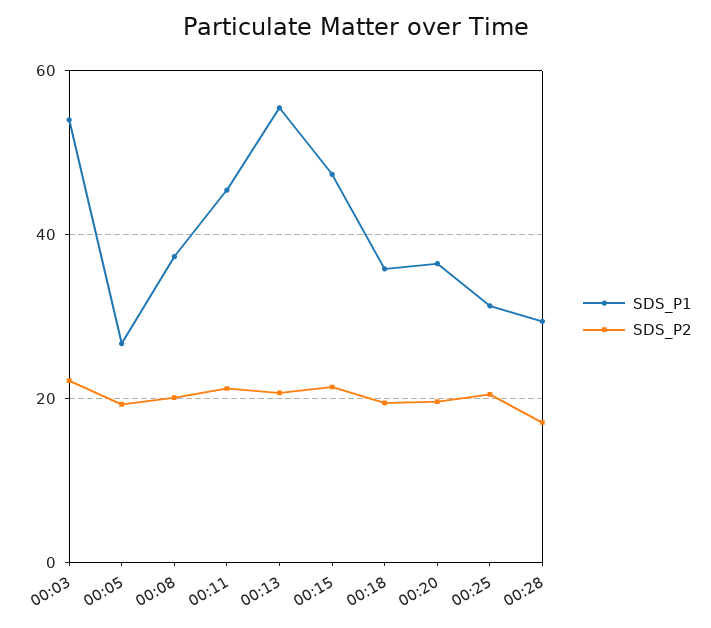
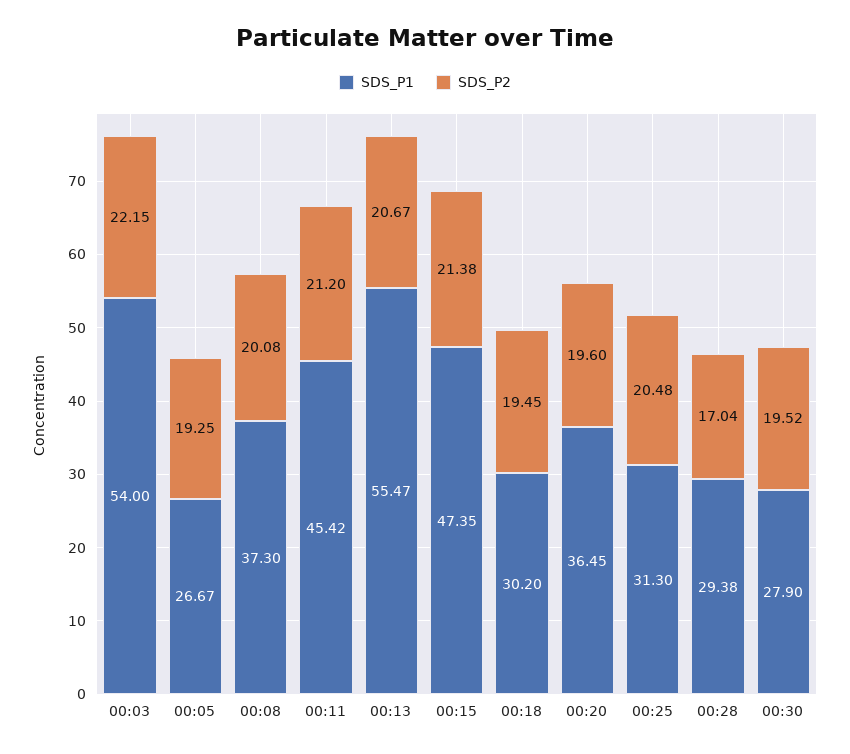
SDS_P1, 00:18: 36 -> 30.2
SDS_P1, 00:30: none -> 27.9
SDS_P2, 00:30: none -> 19.52

